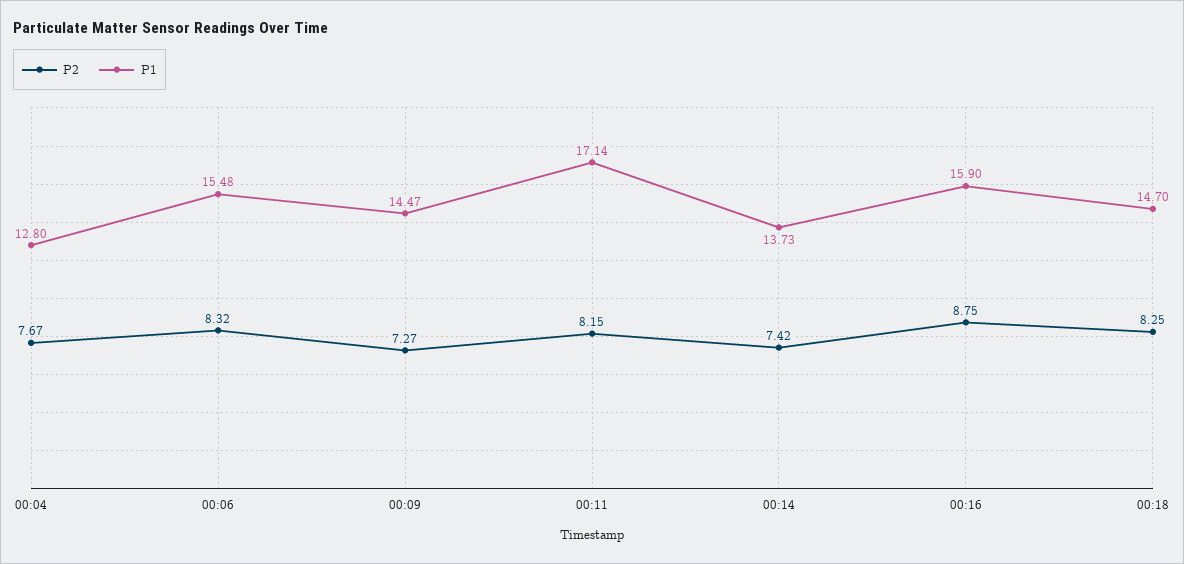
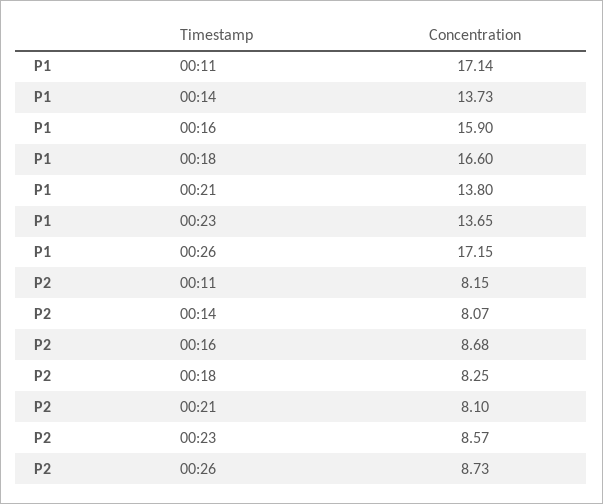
P2, 00:04: 7.67 -> none
P1, 00:04: 12.8 -> none
P2, 00:06: 8.32 -> none
P1, 00:06: 15.48 -> none
P2, 00:09: 7.27 -> none
P1, 00:09: 14.47 -> none
P2, 00:14: 7.42 -> 8.07
P2, 00:16: 8.75 -> 8.68
P1, 00:18: 14.7 -> 16.6
P1, 00:21: none -> 13.8
P1, 00:23: none -> 13.65
P1, 00:26: none -> 17.15
P2, 00:21: none -> 8.1
P2, 00:23: none -> 8.57
P2, 00:26: none -> 8.73

